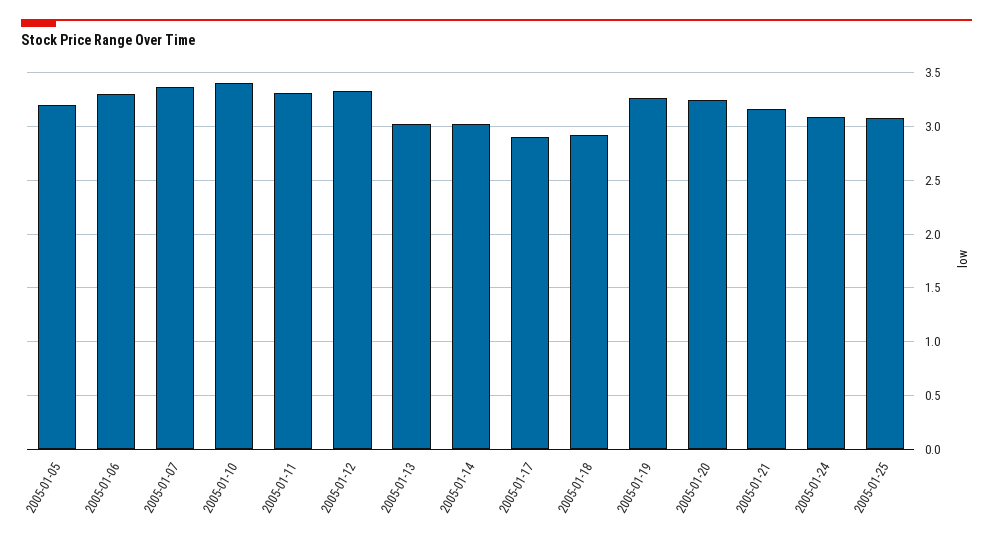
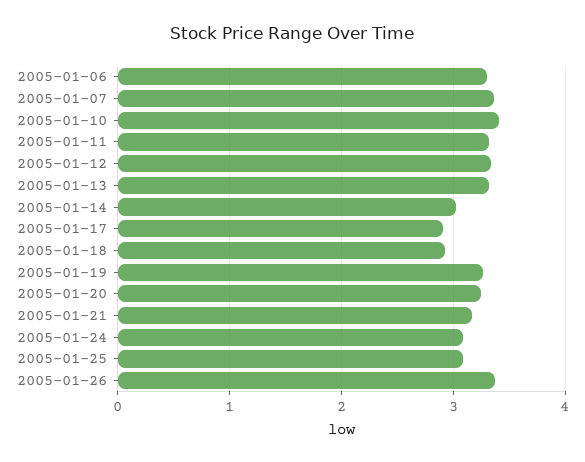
2005-01-05: 3.2 -> none
2005-01-13: 3 -> 3.3
2005-01-26: none -> 3.4

